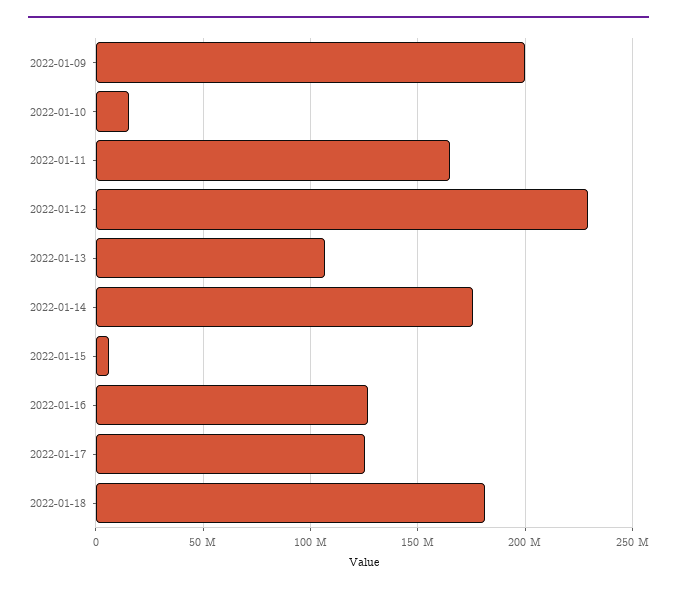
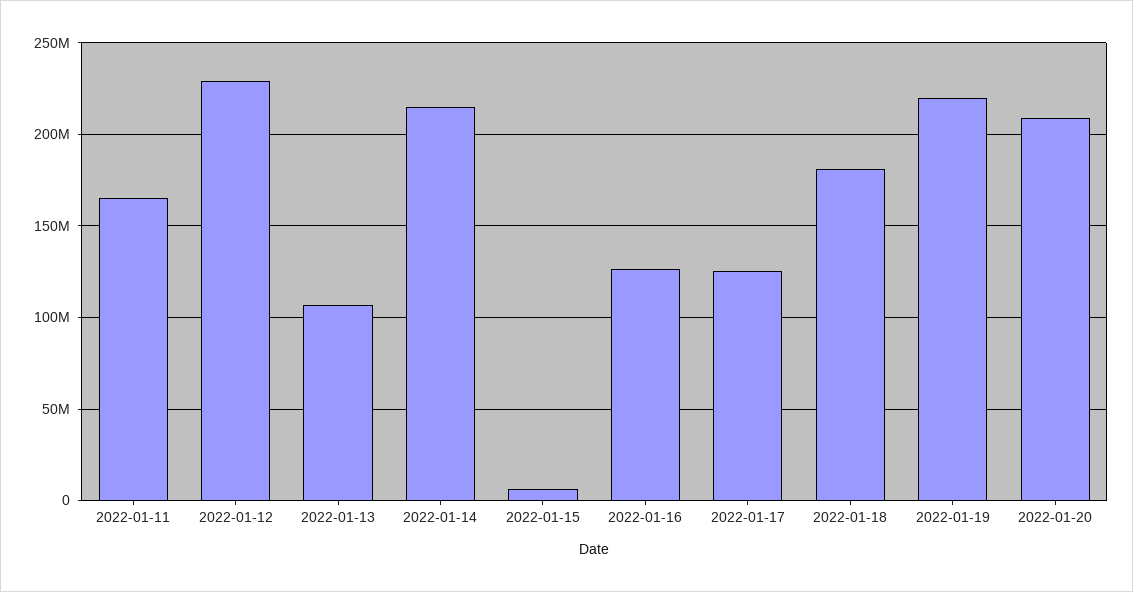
2022-01-09: 200000000 -> none
2022-01-10: 15000000 -> none
2022-01-14: 175000000 -> 215000000
2022-01-19: none -> 220000000
2022-01-20: none -> 210000000

